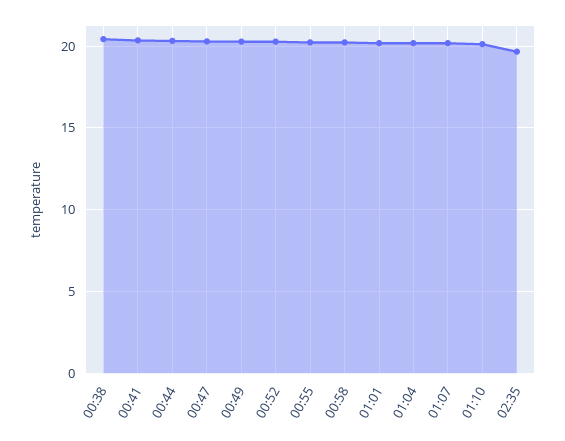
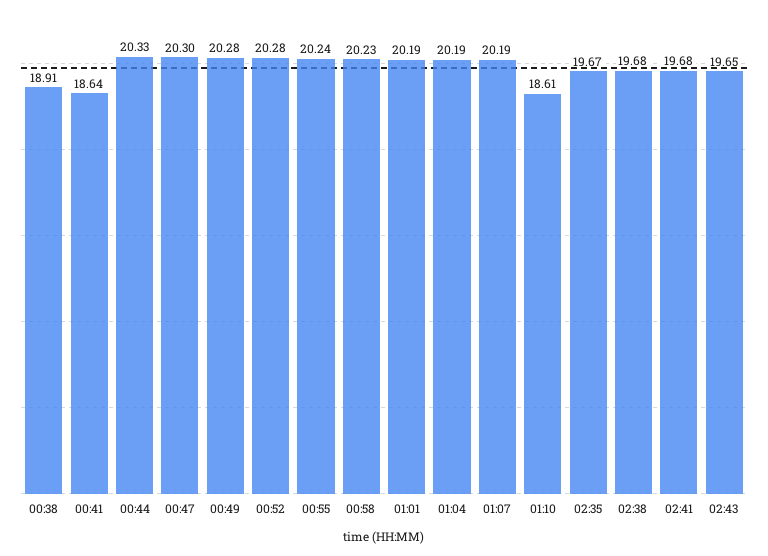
00:38: 20.5 -> 18.91
00:41: 20.5 -> 18.64
01:10: 20 -> 18.61
02:38: none -> 19.68
02:41: none -> 19.68
02:43: none -> 19.65

